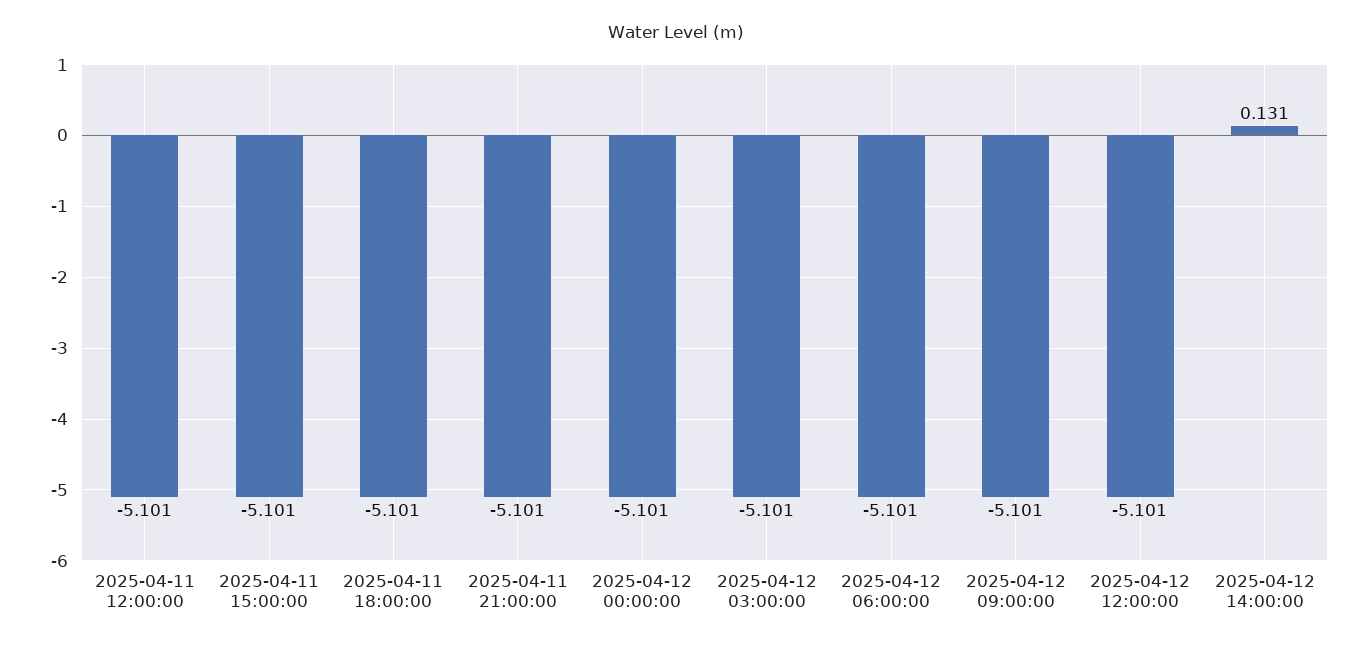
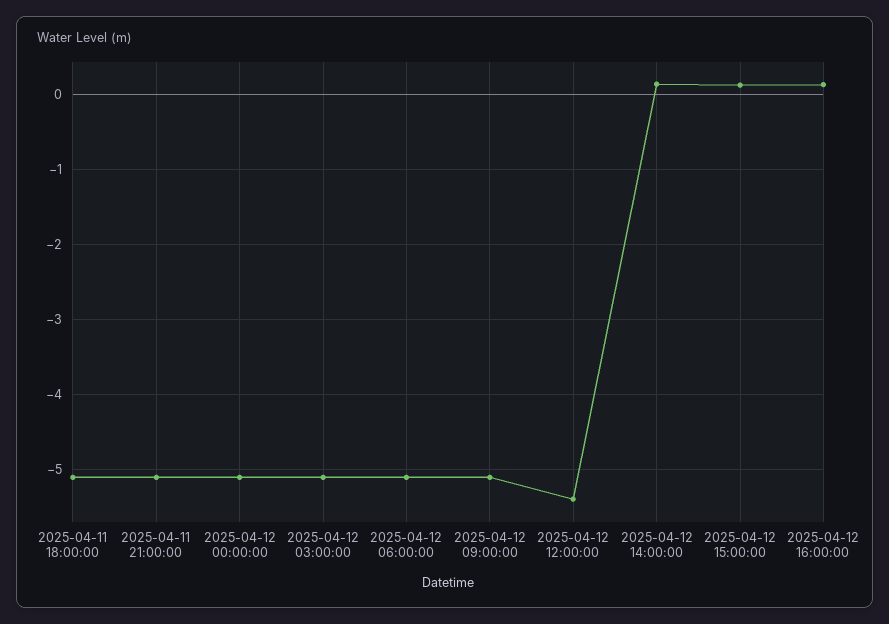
2025-04-11 12:00:00: -5.101 -> none
2025-04-11 15:00:00: -5.101 -> none
2025-04-12 12:00:00: -5.101 -> -5.4
2025-04-12 15:00:00: none -> 0.1
2025-04-12 16:00:00: none -> 0.1

